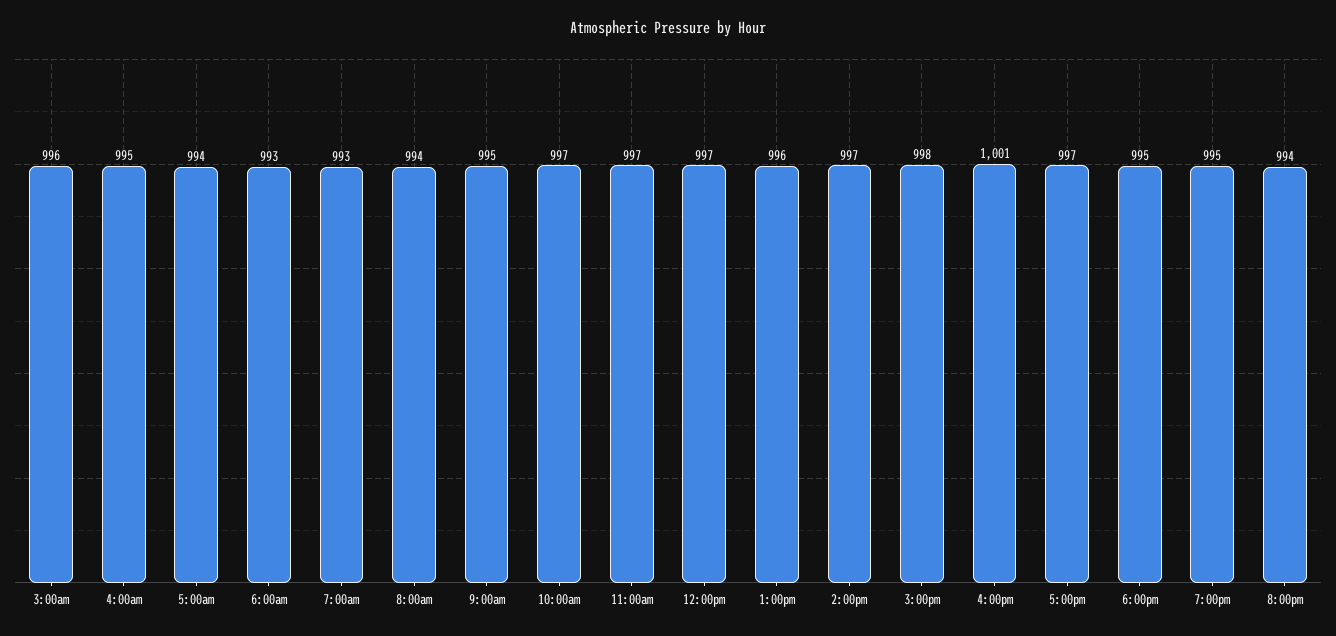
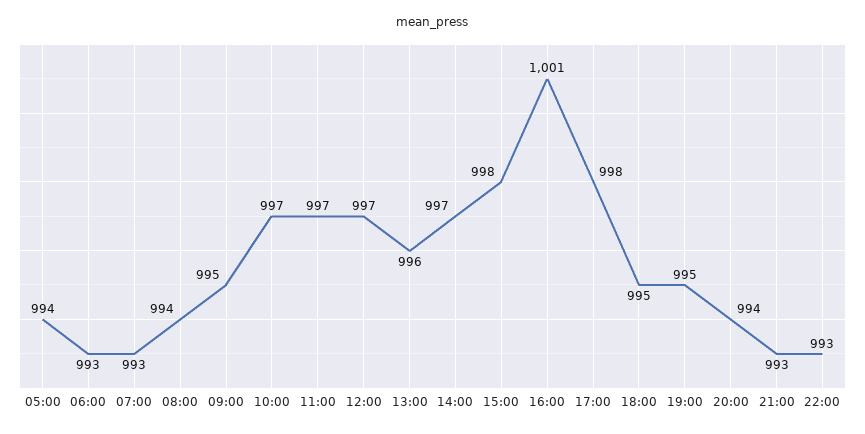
3:00am: 996 -> none
4:00am: 995 -> none
5:00pm: 997 -> 998
21:00: none -> 993
22:00: none -> 993

